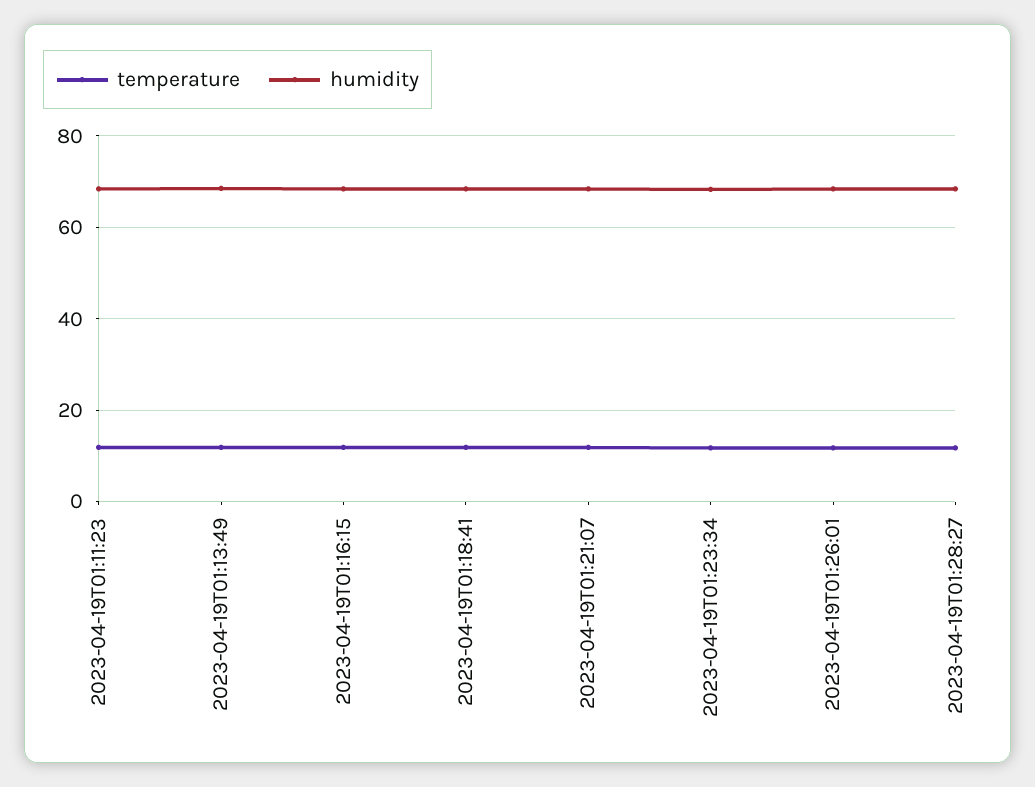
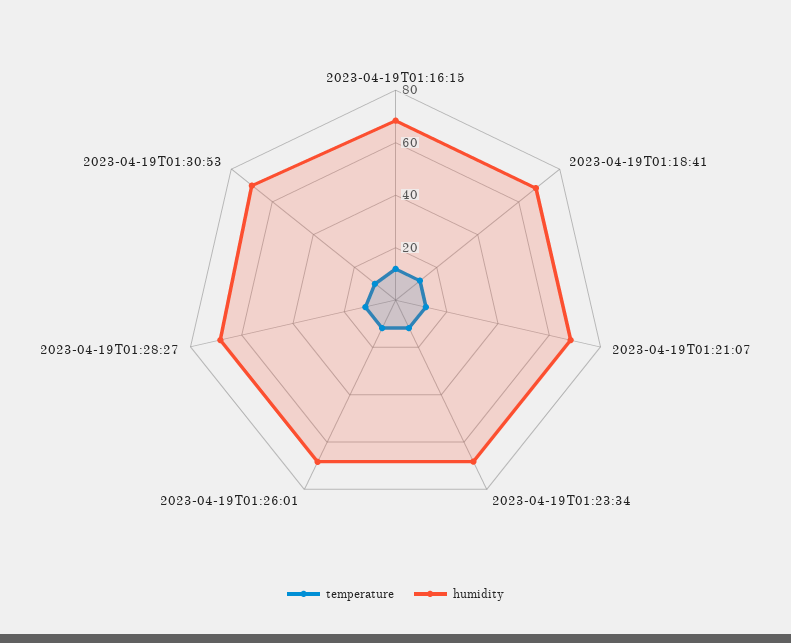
temperature, 2023-04-19T01:11:23: 12 -> none
humidity, 2023-04-19T01:11:23: 68 -> none
temperature, 2023-04-19T01:13:49: 12 -> none
humidity, 2023-04-19T01:13:49: 68 -> none
temperature, 2023-04-19T01:30:53: none -> 10
humidity, 2023-04-19T01:30:53: none -> 70

